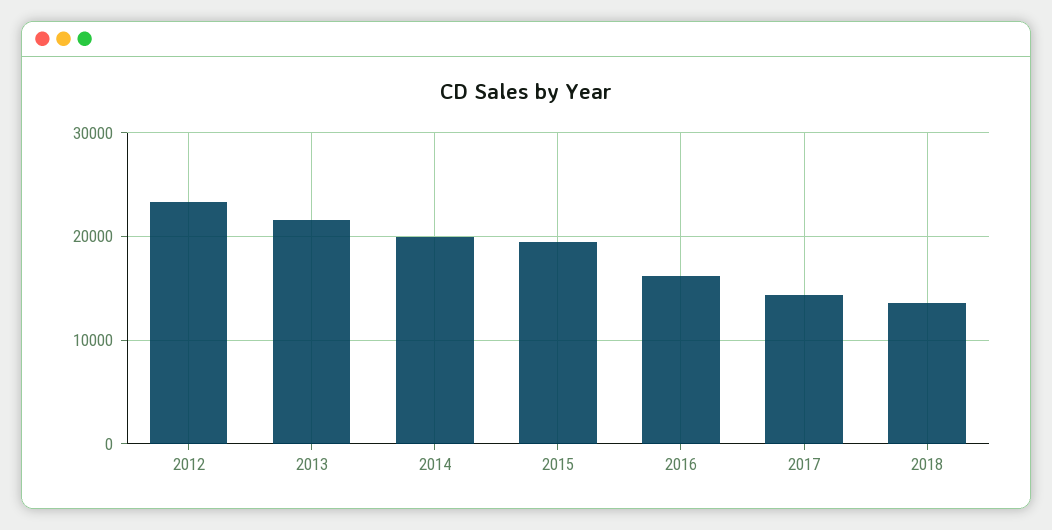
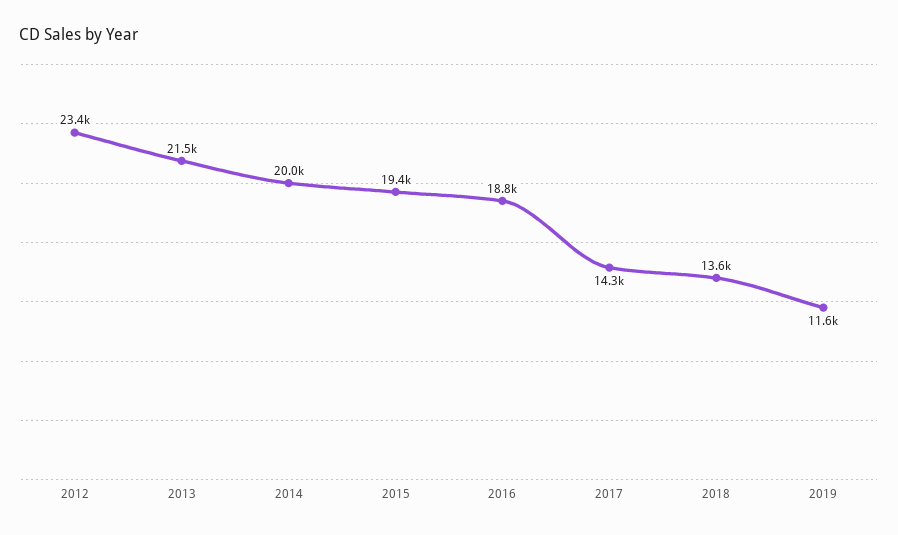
2016: 16000 -> 18800
2019: none -> 11600

